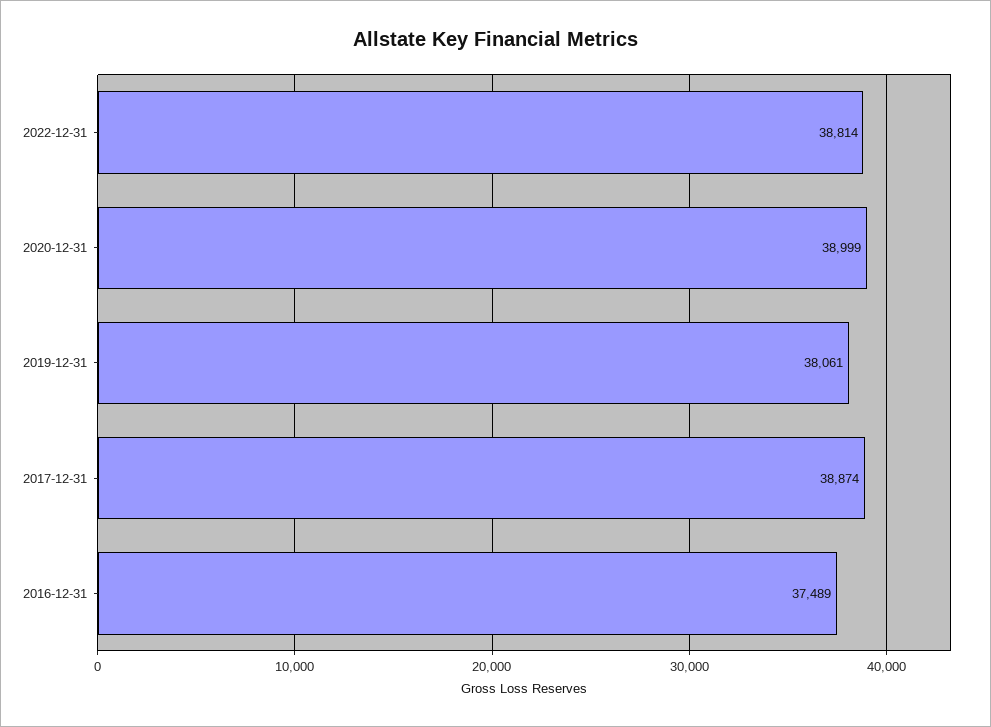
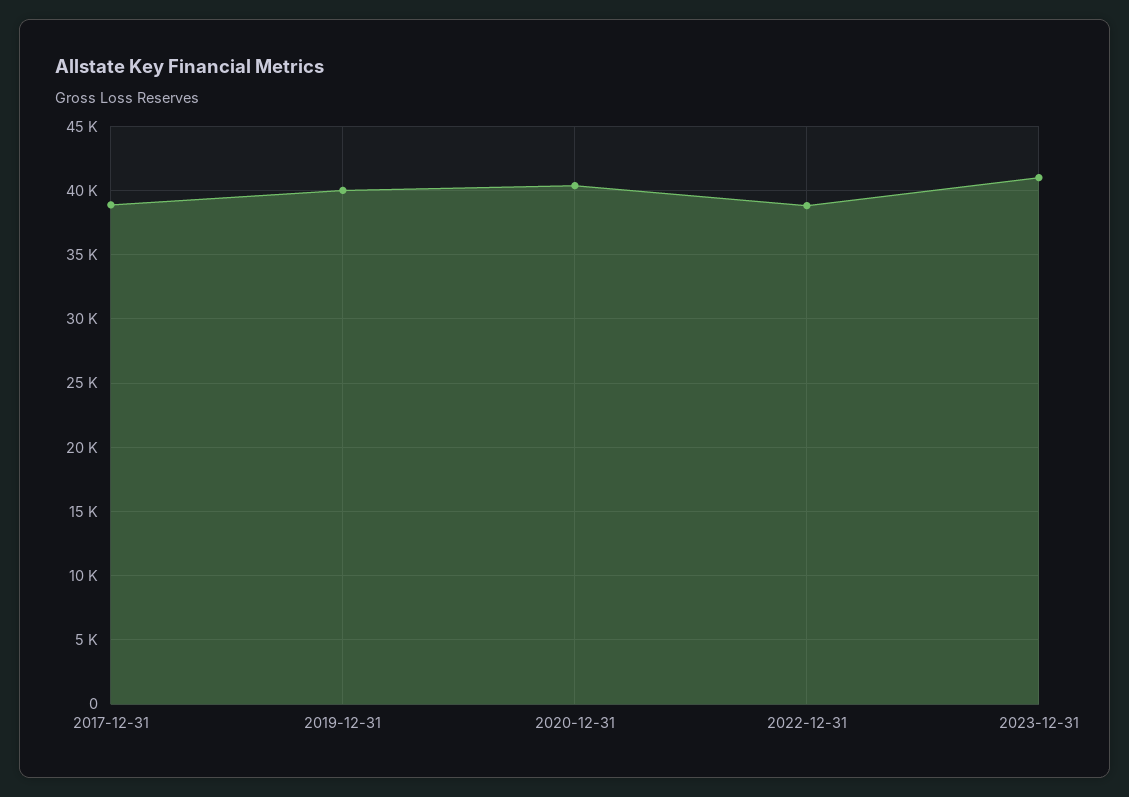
2020-12-31: 38999 -> 40500
2019-12-31: 38061 -> 40000
2016-12-31: 37489 -> none
2023-12-31: none -> 41000

